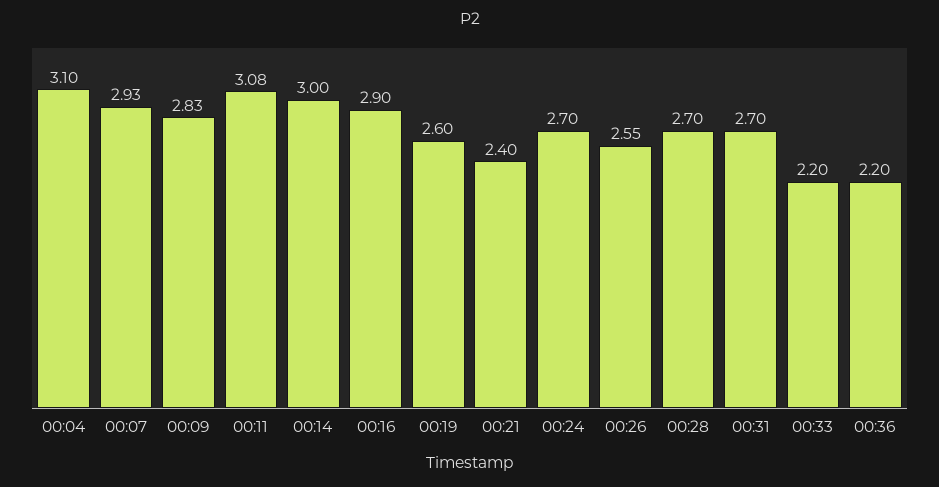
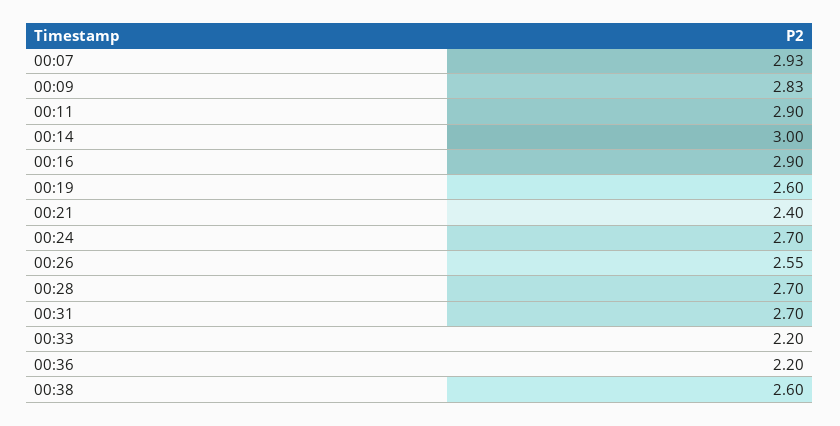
00:04: 3.1 -> none
00:11: 3.08 -> 2.9
00:38: none -> 2.6

